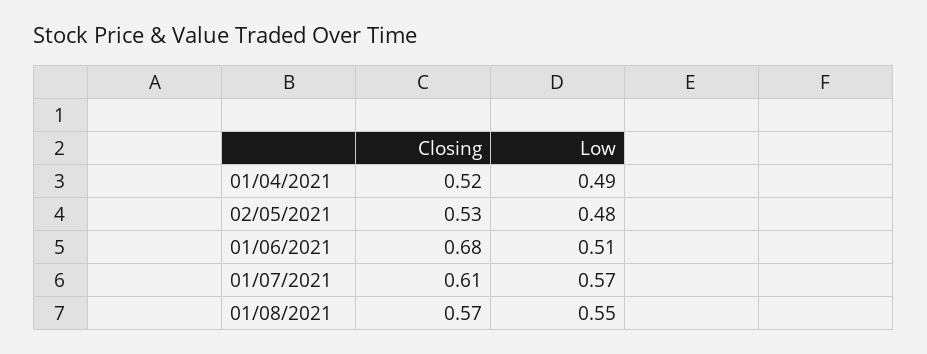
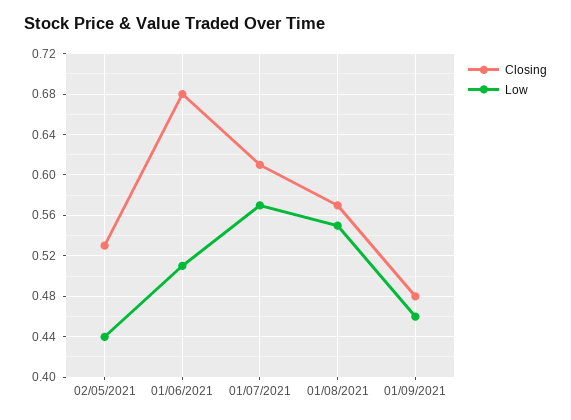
Closing, 01/04/2021: 0.52 -> none
Low, 01/04/2021: 0.49 -> none
Low, 02/05/2021: 0.48 -> 0.44
Closing, 01/09/2021: none -> 0.48
Low, 01/09/2021: none -> 0.46

